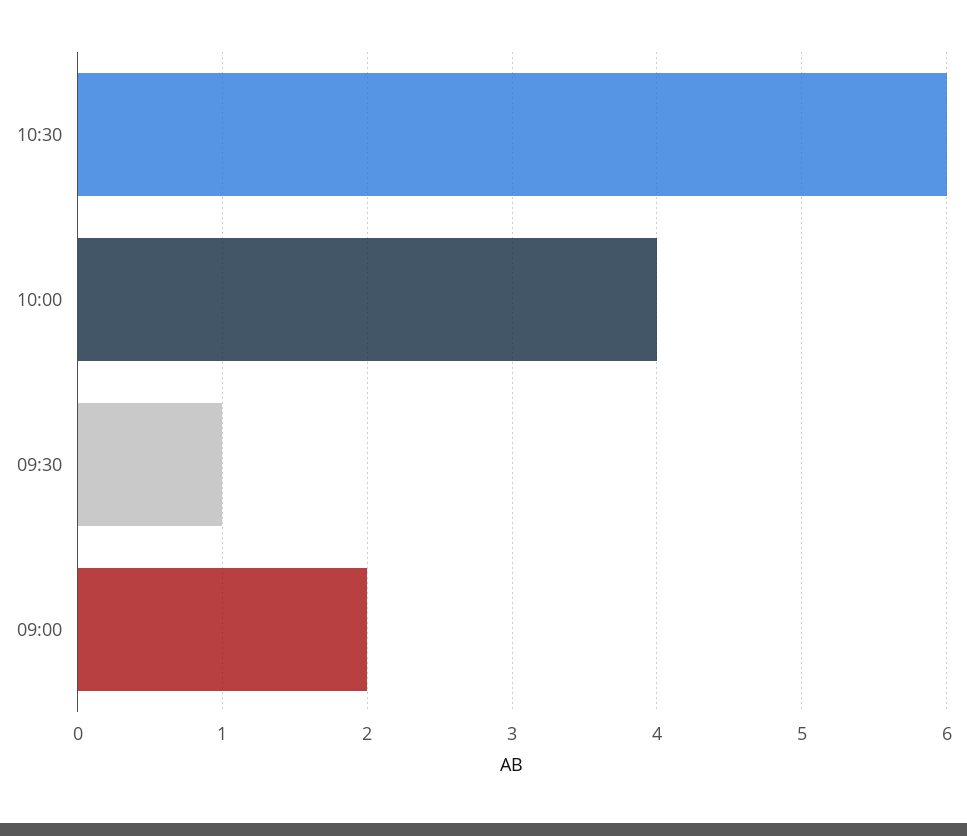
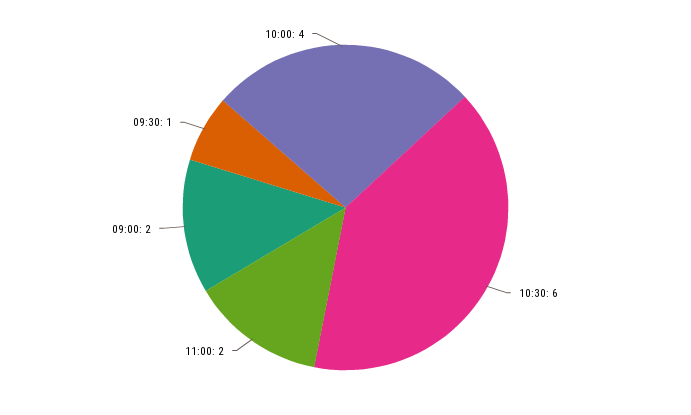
11:00: none -> 2

